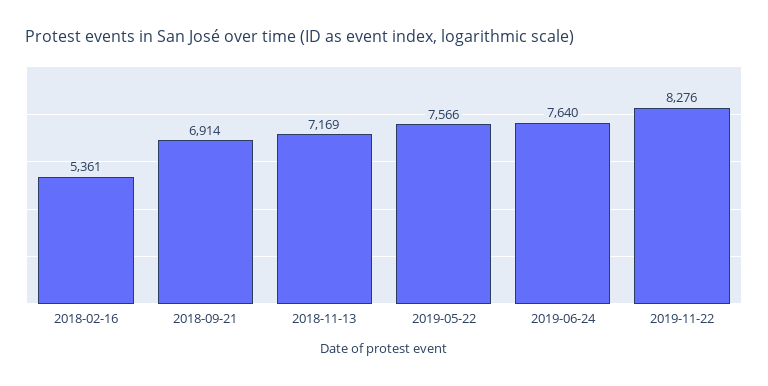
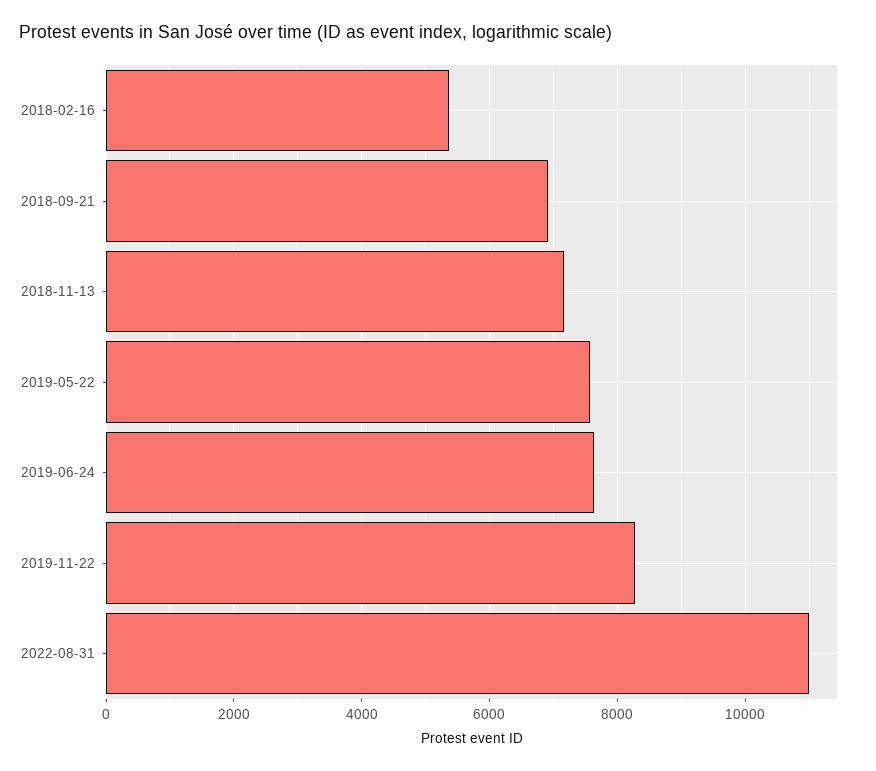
2022-08-31: none -> 11000

